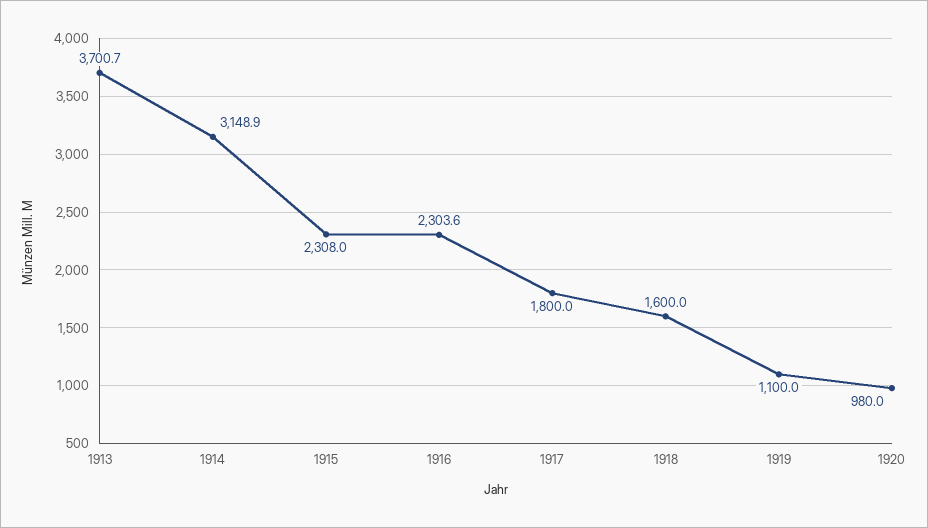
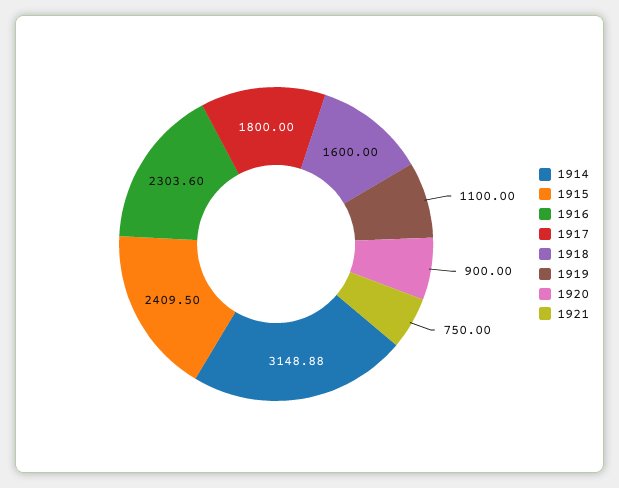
1913: 3700.7 -> none
1915: 2308 -> 2409.5
1920: 980 -> 900
1921: none -> 750

